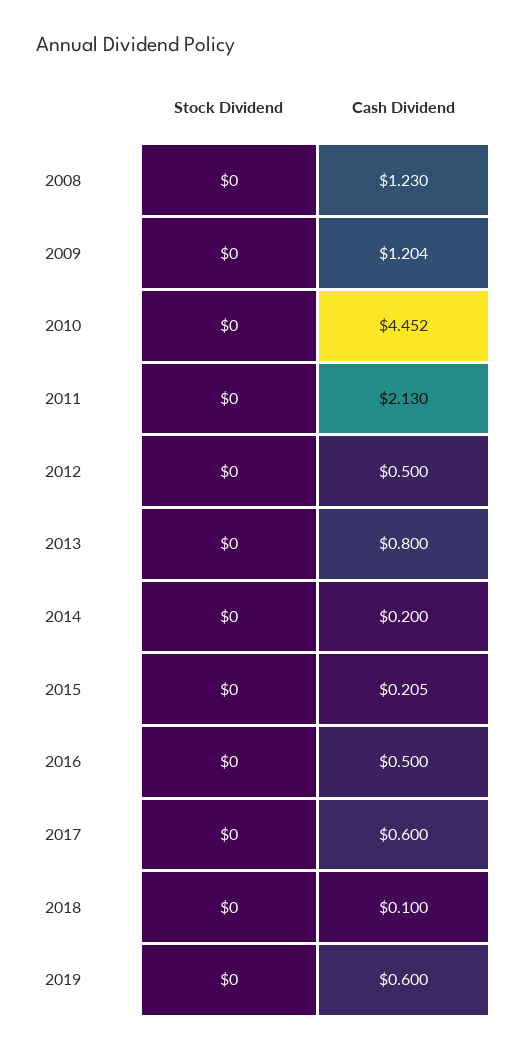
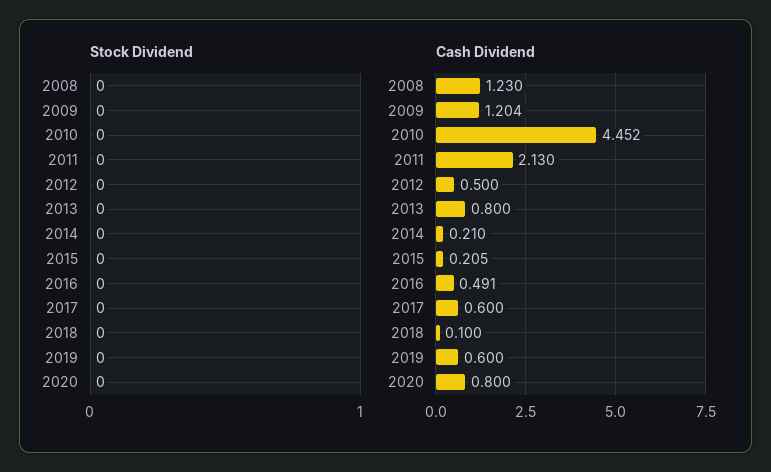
Cash Dividend, 2014: 0.2 -> 0.21
Cash Dividend, 2016: 0.5 -> 0.491
Stock Dividend, 2020: none -> 0
Cash Dividend, 2020: none -> 0.8

